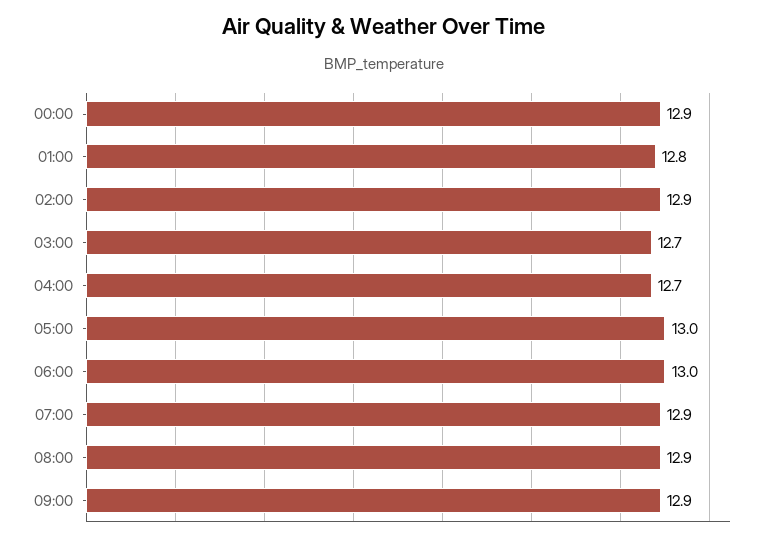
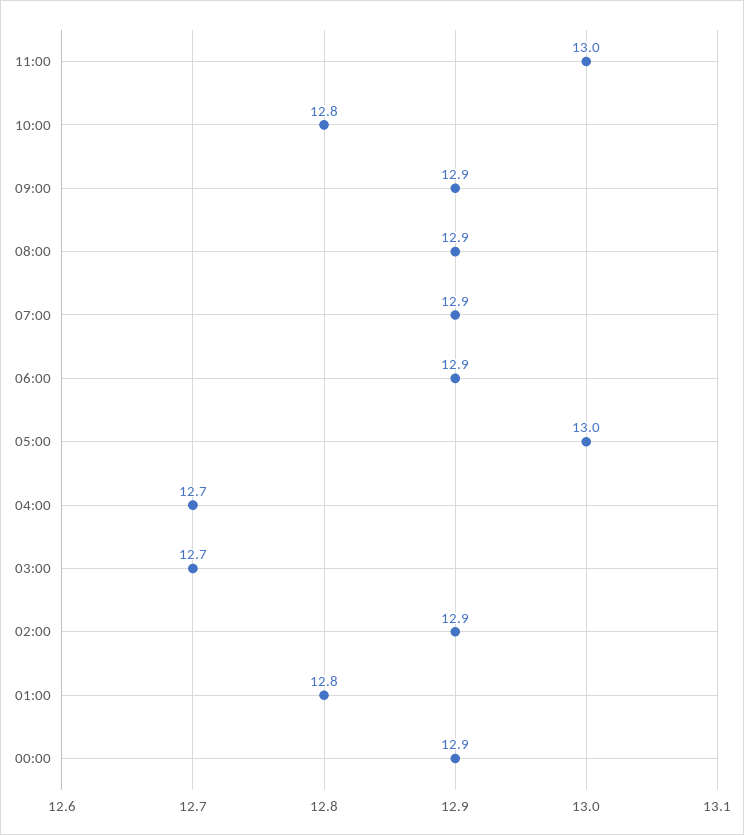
06:00: 13 -> 12.9
11:00: none -> 13
10:00: none -> 12.8

